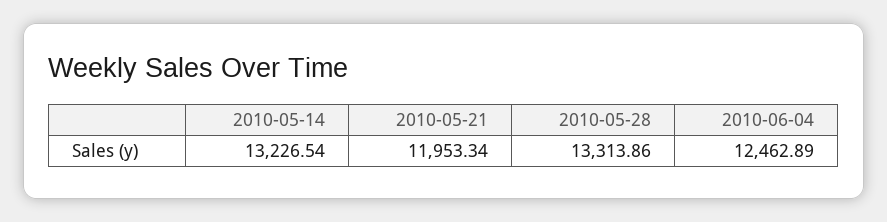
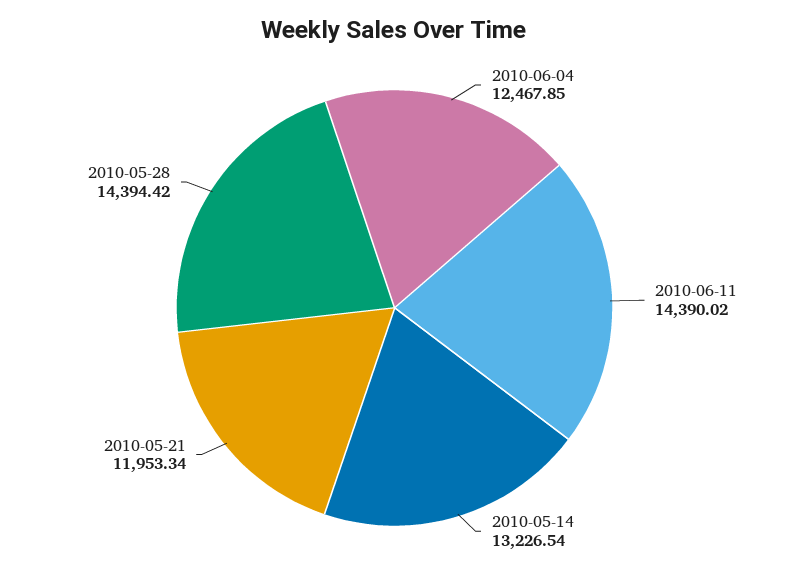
2010-05-28: 13313.86 -> 14394.42
2010-06-04: 12462.89 -> 12467.85
2010-06-11: none -> 14390.02

